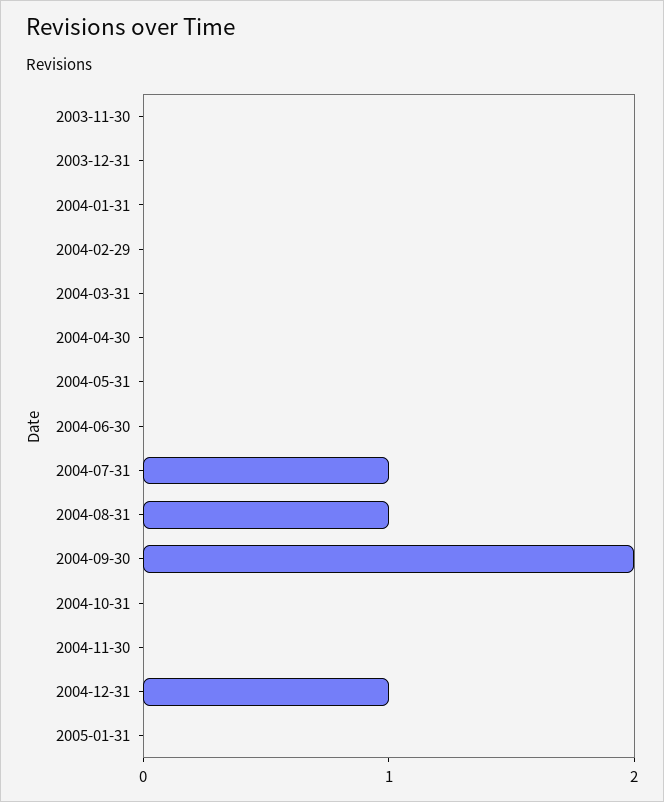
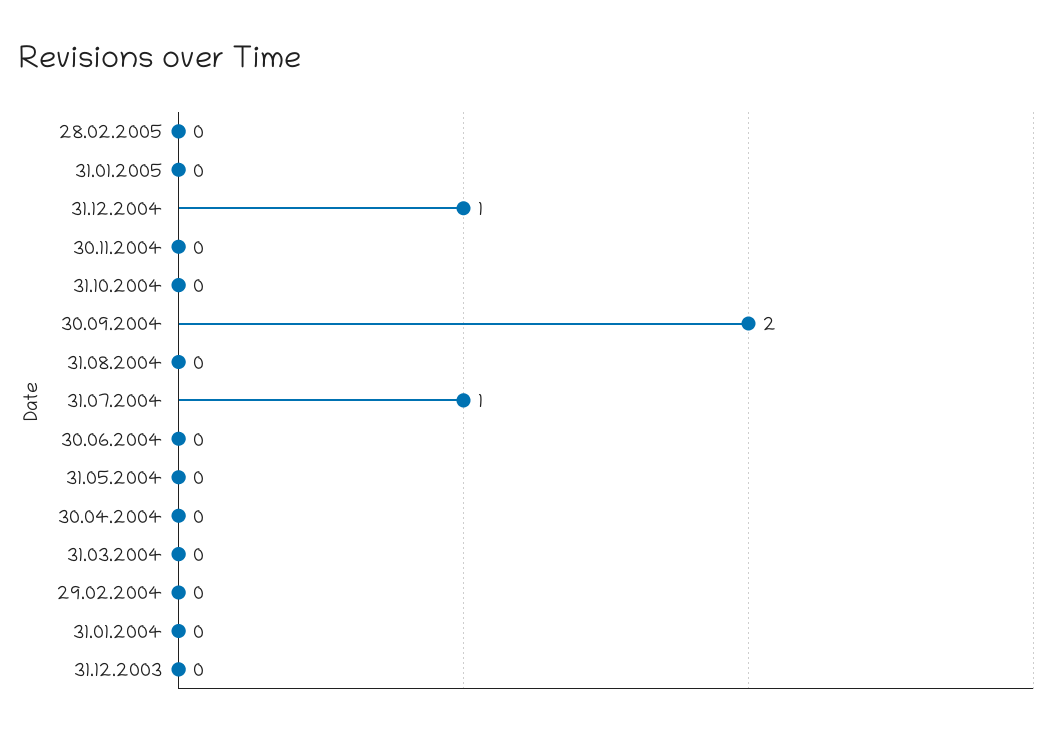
2003-11-30: 0 -> none
2004-08-31: 1 -> 0
28.02.2005: none -> 0

